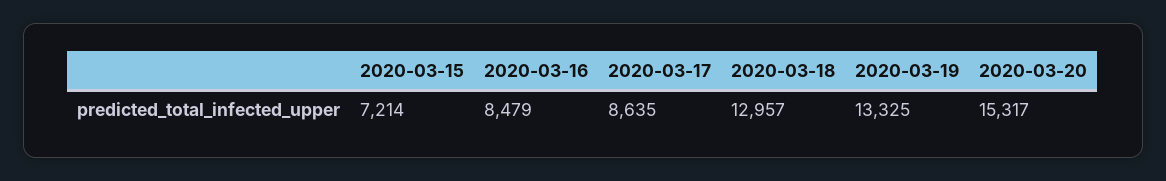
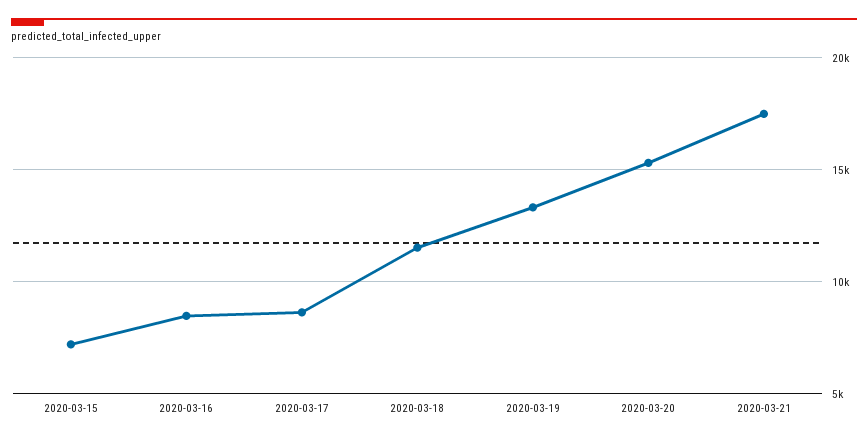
2020-03-18: 12957 -> 11500
2020-03-21: none -> 17500

